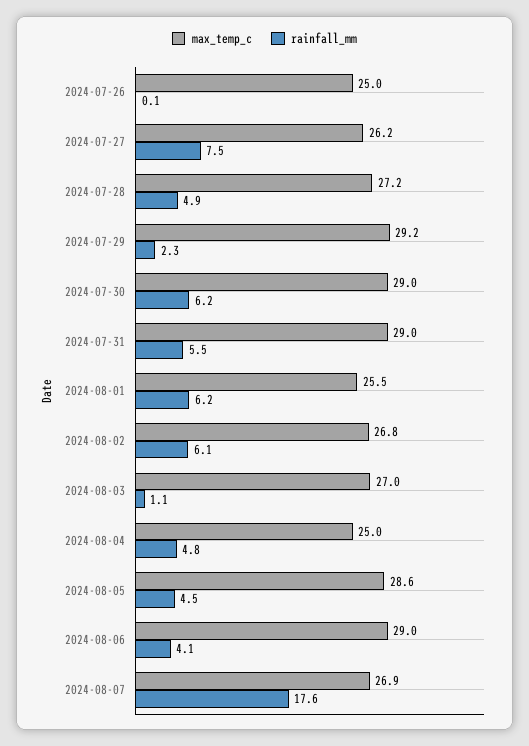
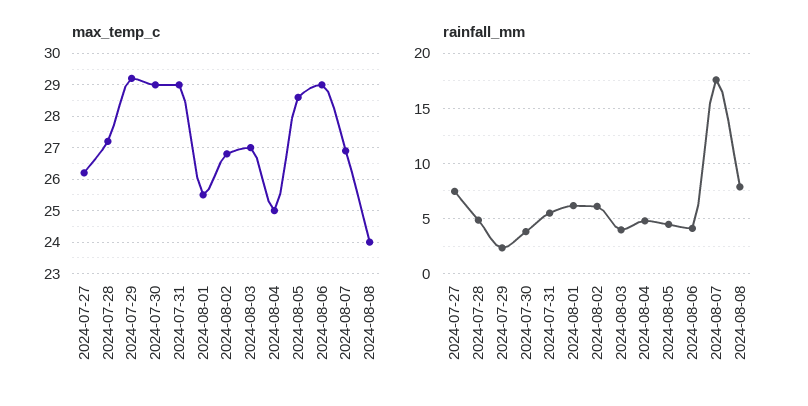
max_temp_c, 2024-07-26: 25 -> none
rainfall_mm, 2024-07-26: 0.1 -> none
rainfall_mm, 2024-07-30: 6.2 -> 4
rainfall_mm, 2024-08-03: 1.1 -> 4
max_temp_c, 2024-08-08: none -> 24
rainfall_mm, 2024-08-08: none -> 8

